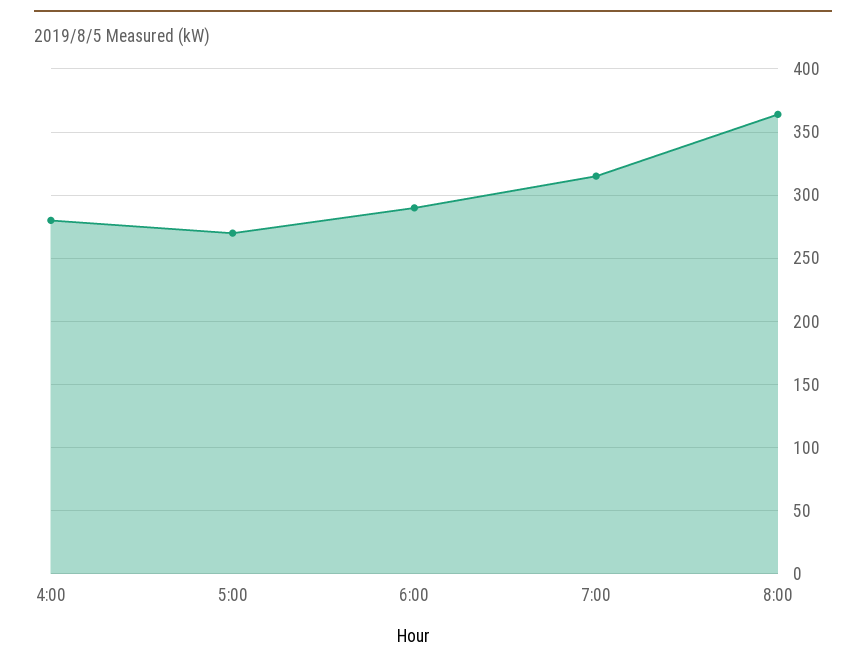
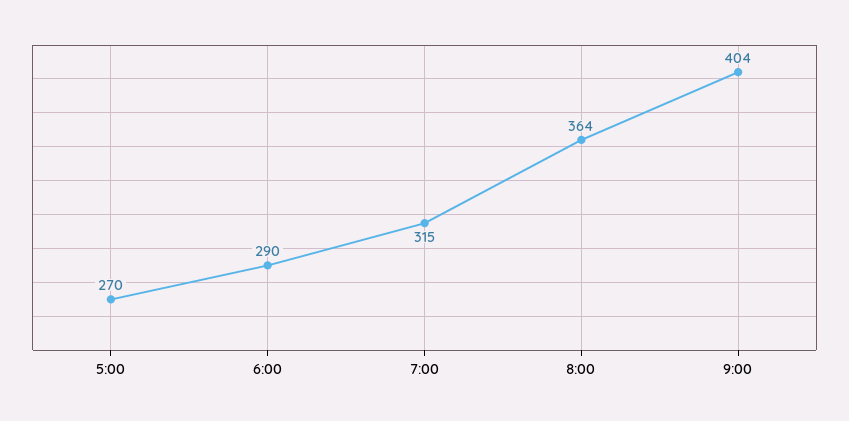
4:00: 280 -> none
9:00: none -> 404

